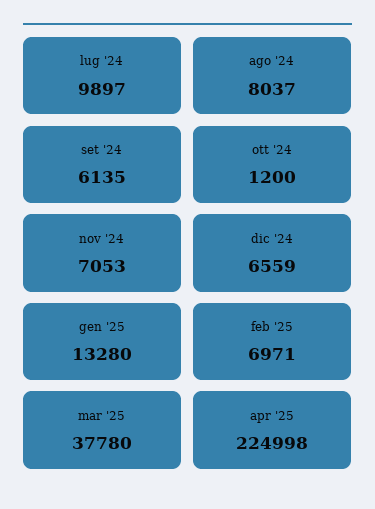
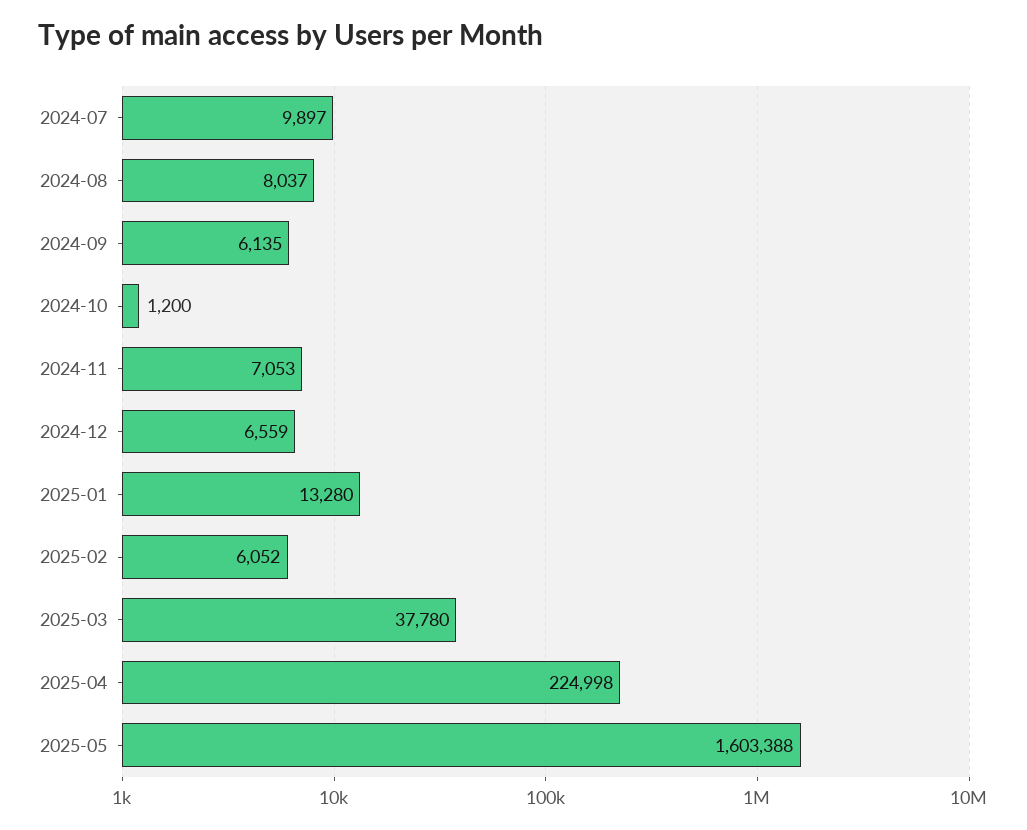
feb '25: 6971 -> 6052
2025-05: none -> 1603388

